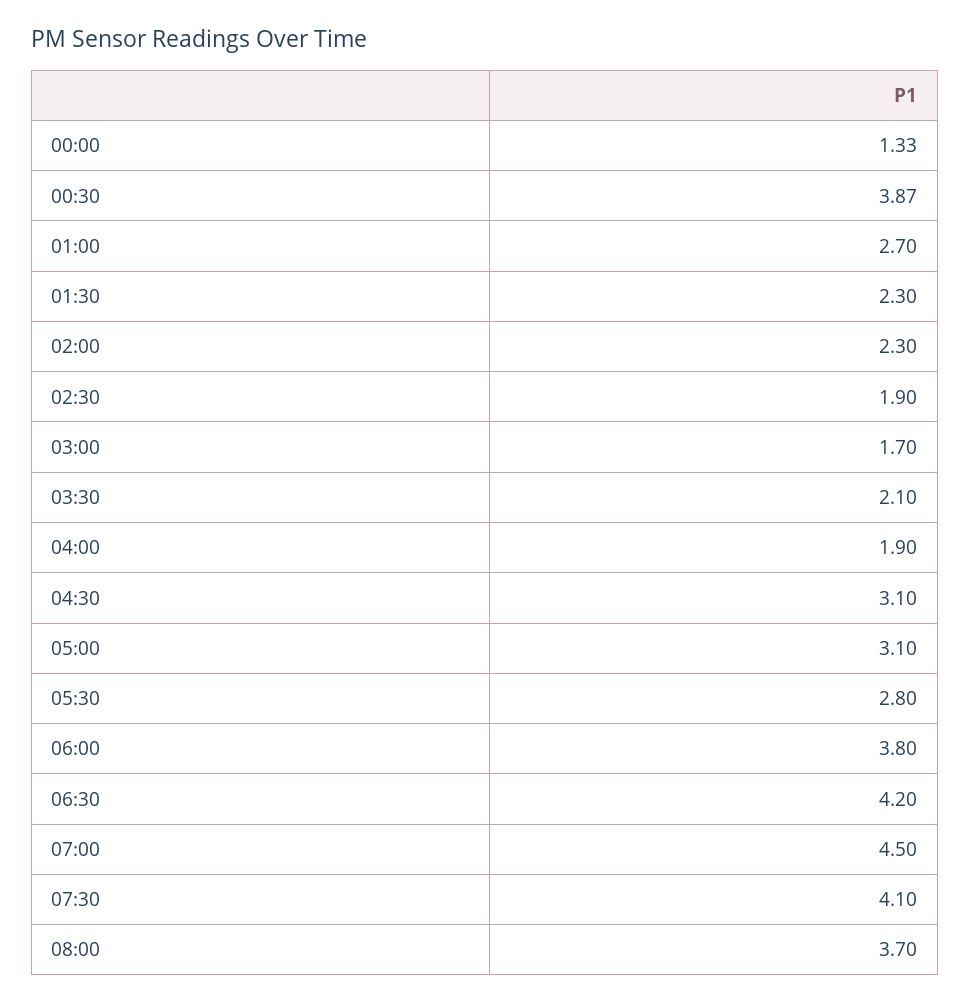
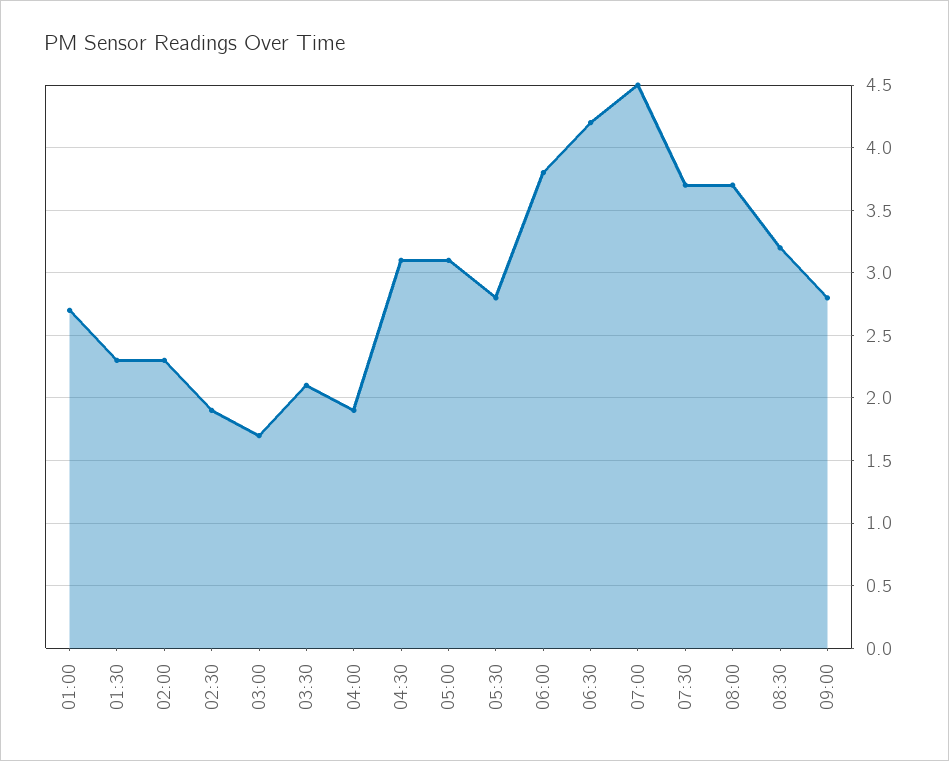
00:00: 1.33 -> none
00:30: 3.87 -> none
07:30: 4.1 -> 3.7
08:30: none -> 3.2
09:00: none -> 2.8

